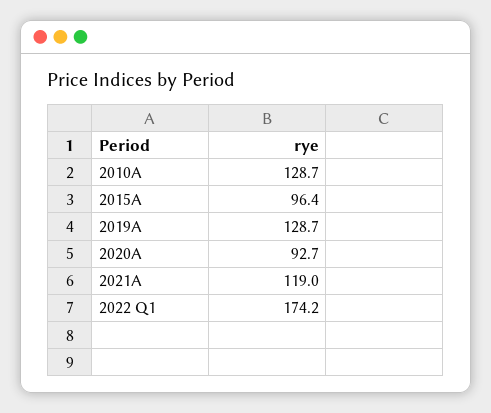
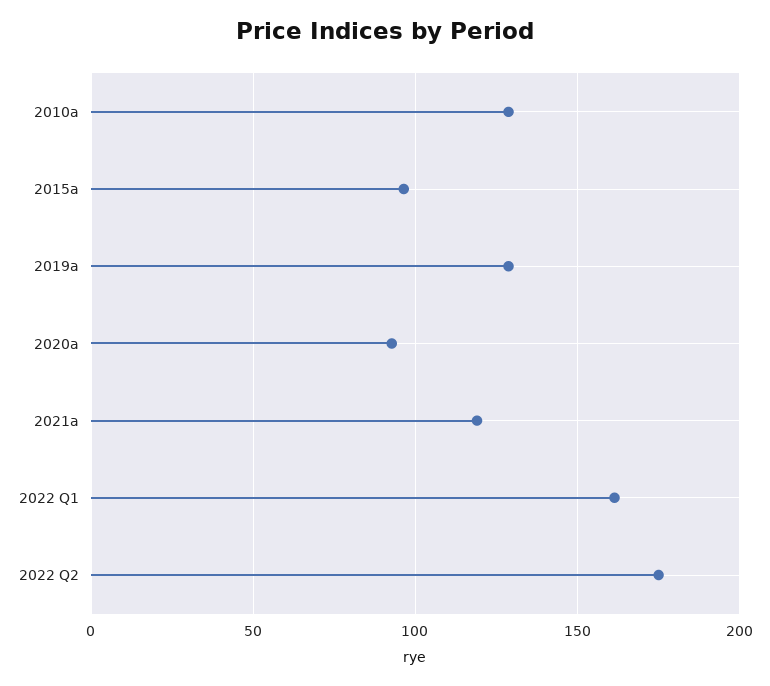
2022 Q1: 174.2 -> 160
2022 Q2: none -> 175

